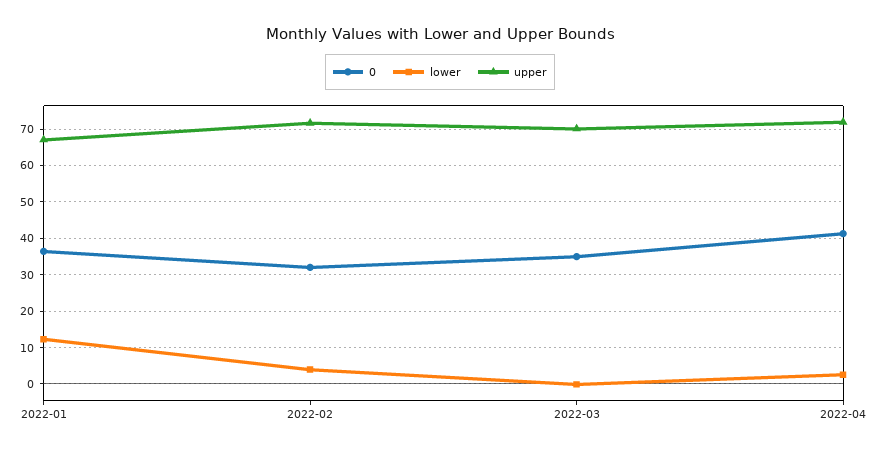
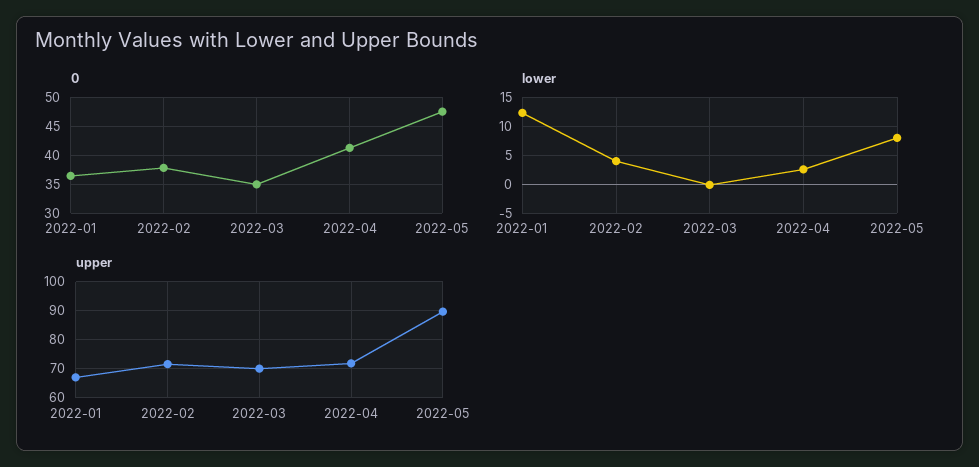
0, 2022-02: 32 -> 37.5
0, 2022-05: none -> 47.5
lower, 2022-05: none -> 7.5
upper, 2022-05: none -> 90

